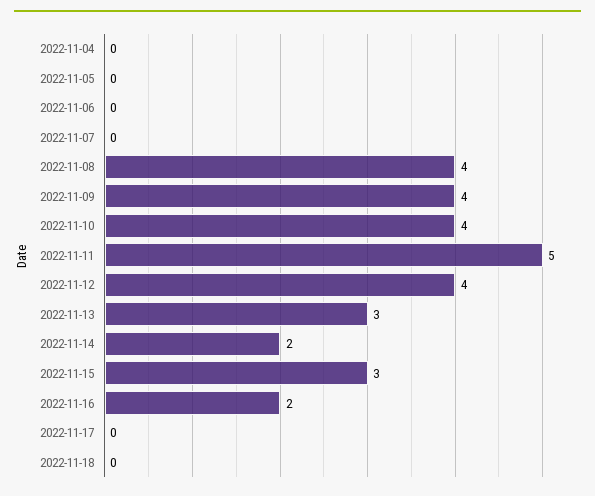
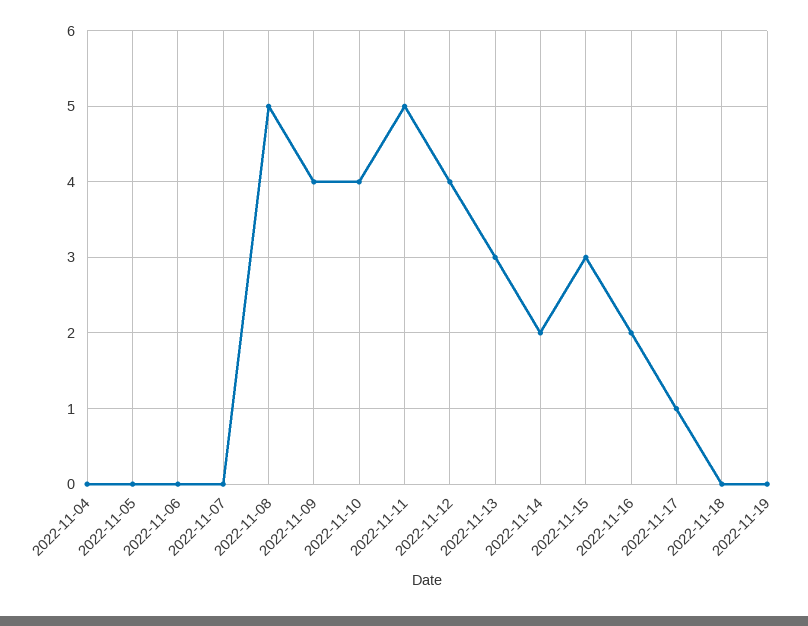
2022-11-08: 4 -> 5
2022-11-17: 0 -> 1
2022-11-19: none -> 0

